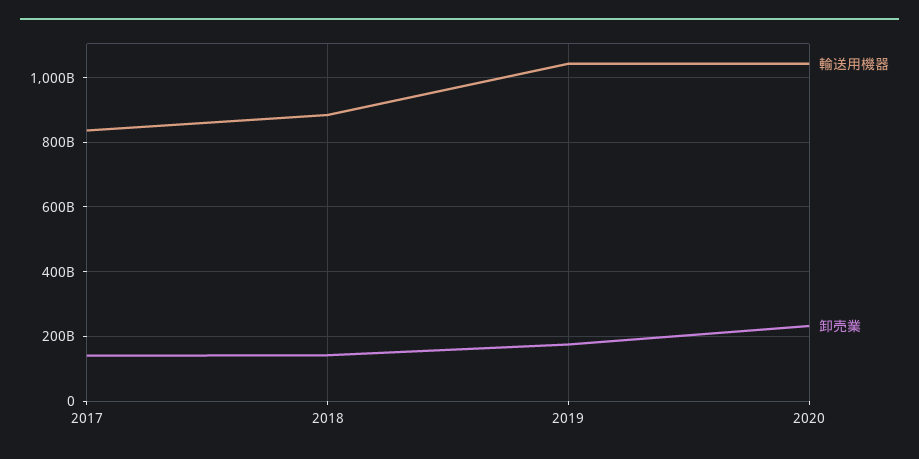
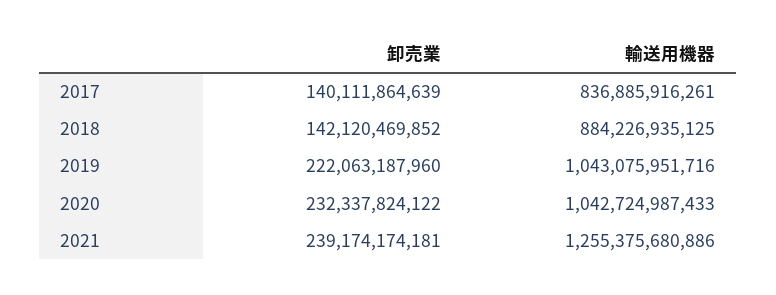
卸売業, 2019: 180000000000 -> 222063187960
卸売業, 2021: none -> 239174174181
輸送用機器, 2021: none -> 1255375680886

